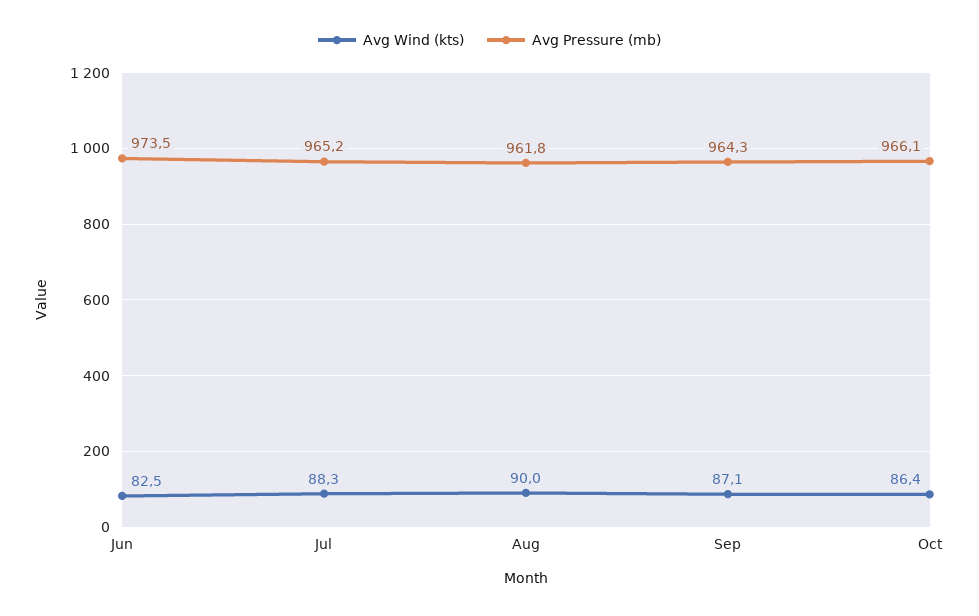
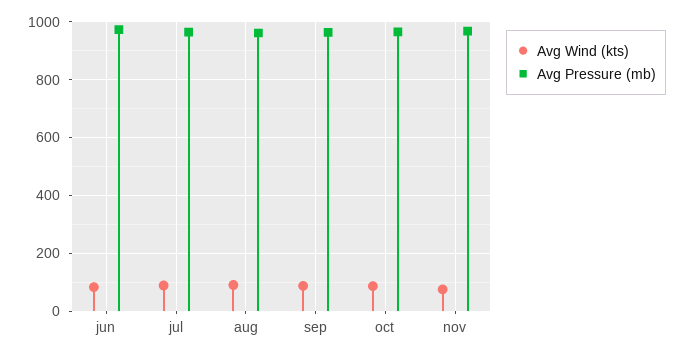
Avg Wind (kts), nov: none -> 75
Avg Pressure (mb), nov: none -> 975

